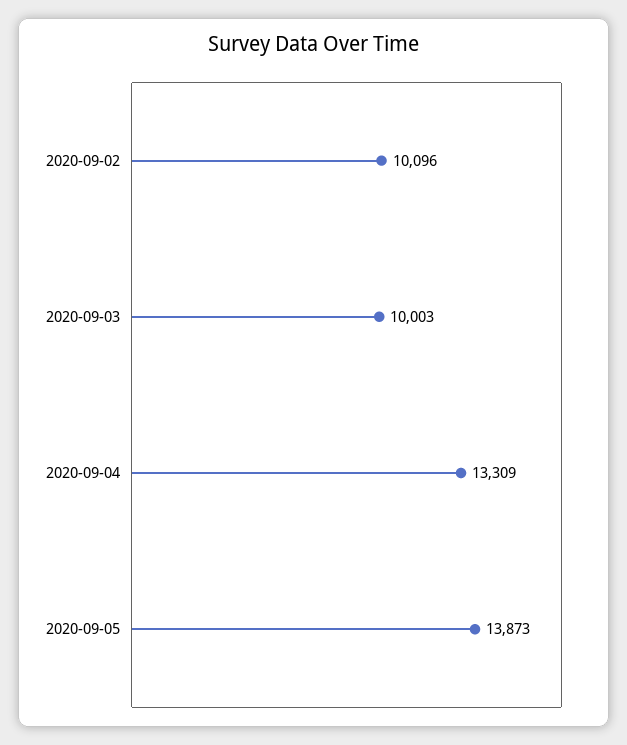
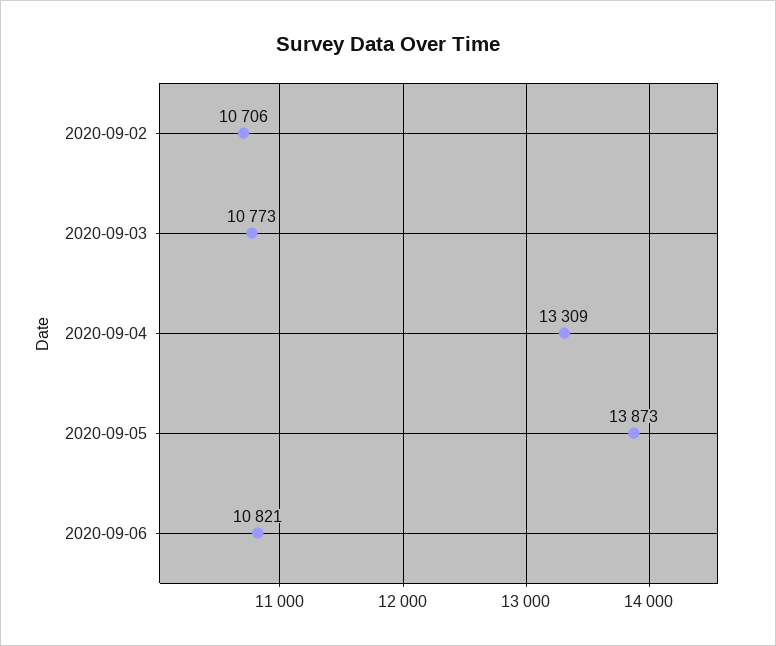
2020-09-02: 10096 -> 10706
2020-09-03: 10003 -> 10773
2020-09-06: none -> 10821

